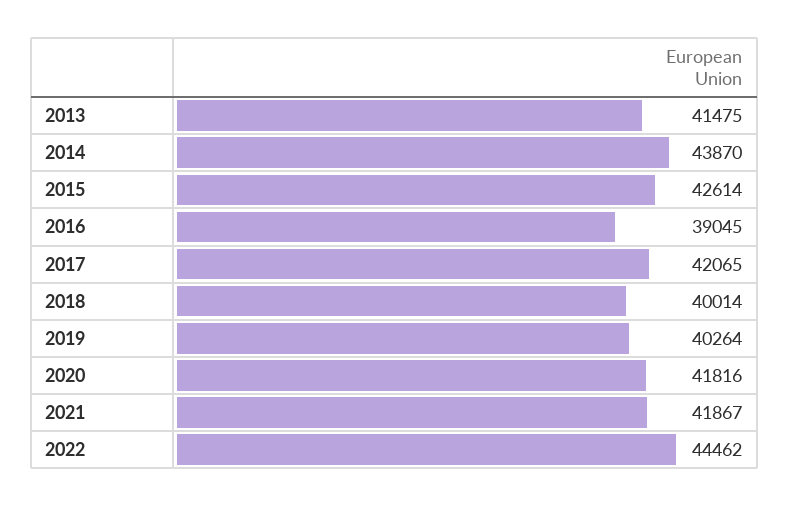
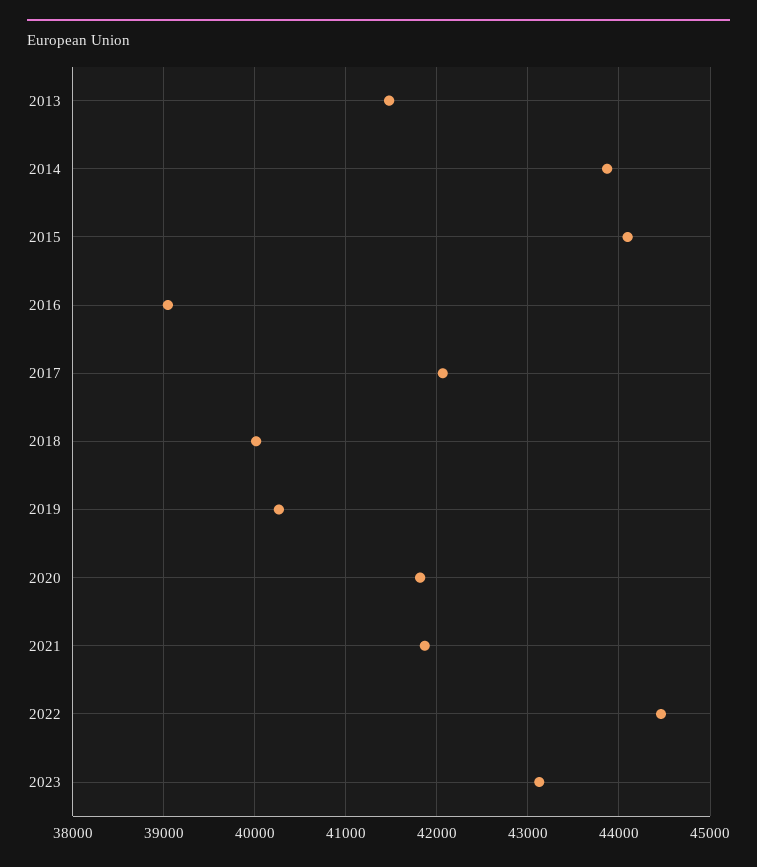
2015: 42614 -> 44100
2023: none -> 43100

